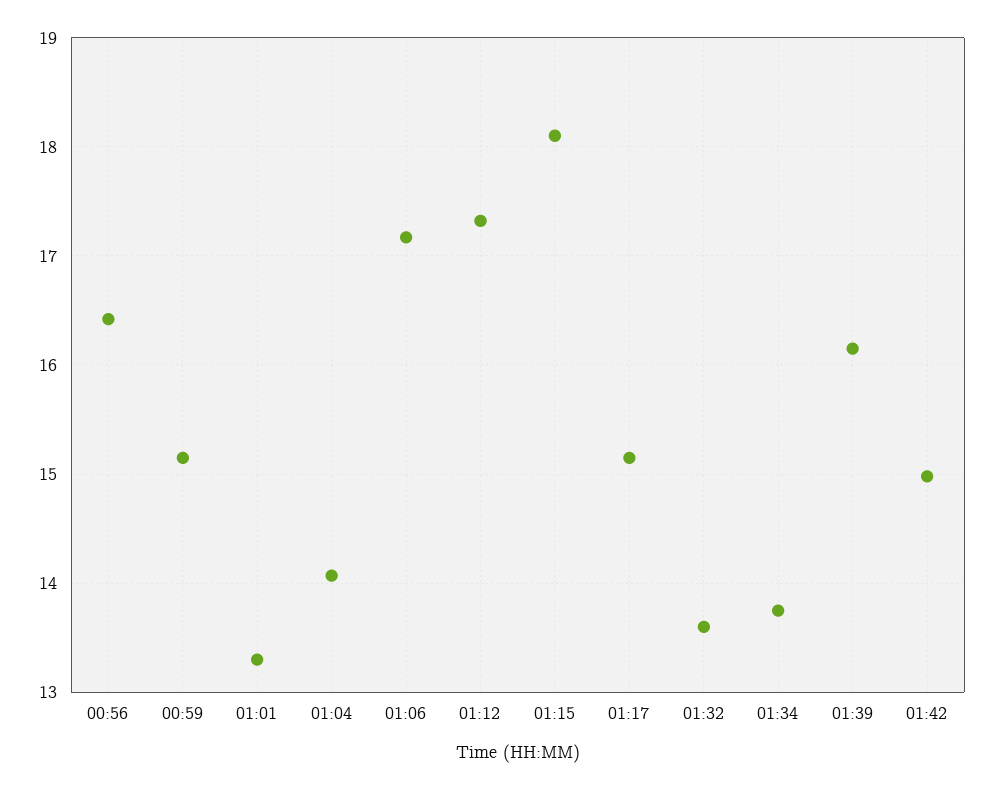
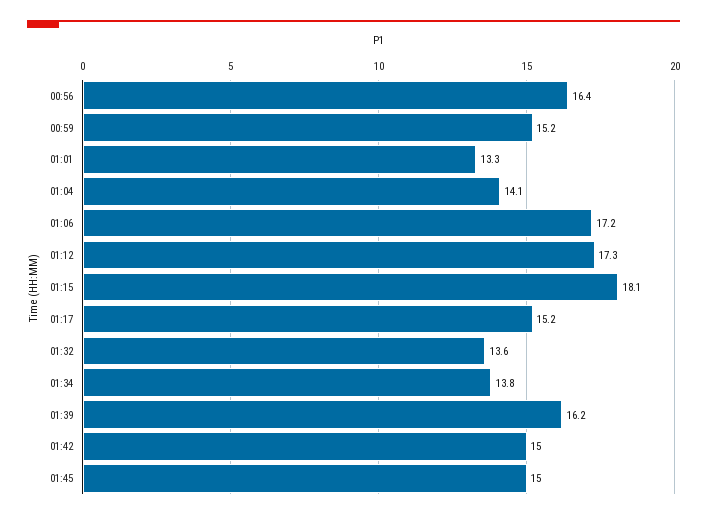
01:45: none -> 15

